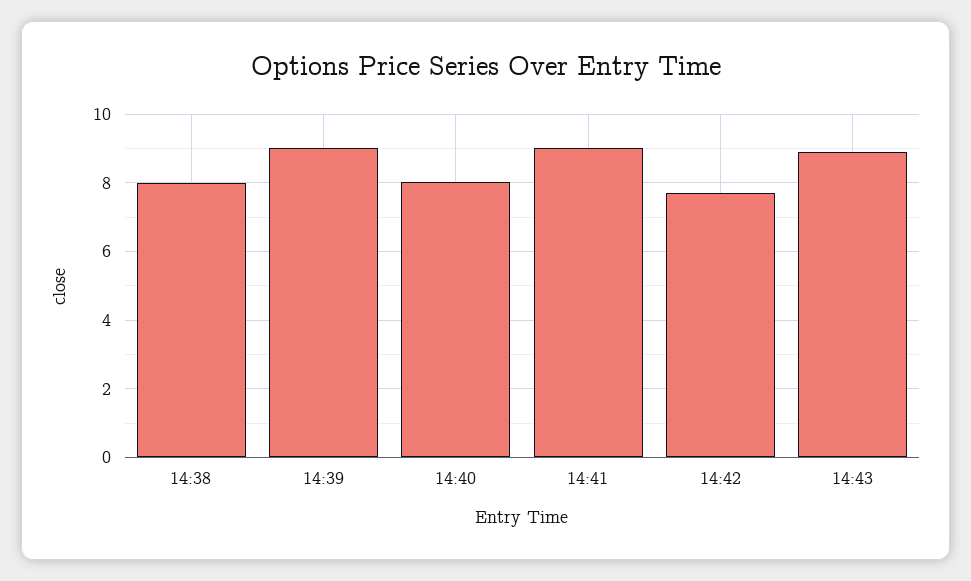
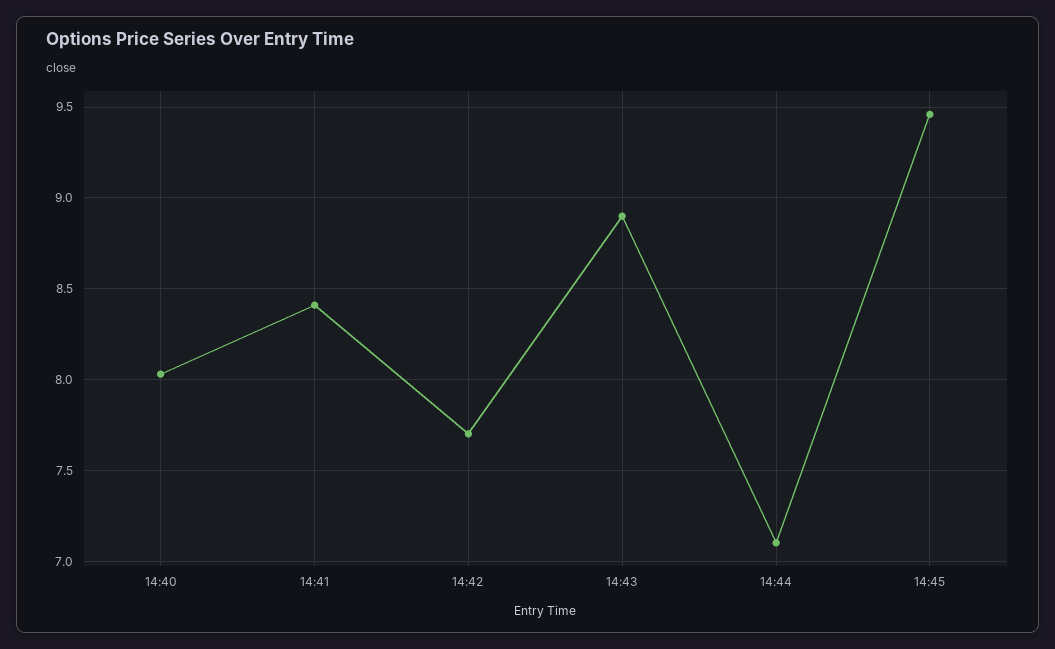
14:38: 8 -> none
14:39: 9 -> none
14:41: 9 -> 8.4
14:44: none -> 7.1
14:45: none -> 9.45

